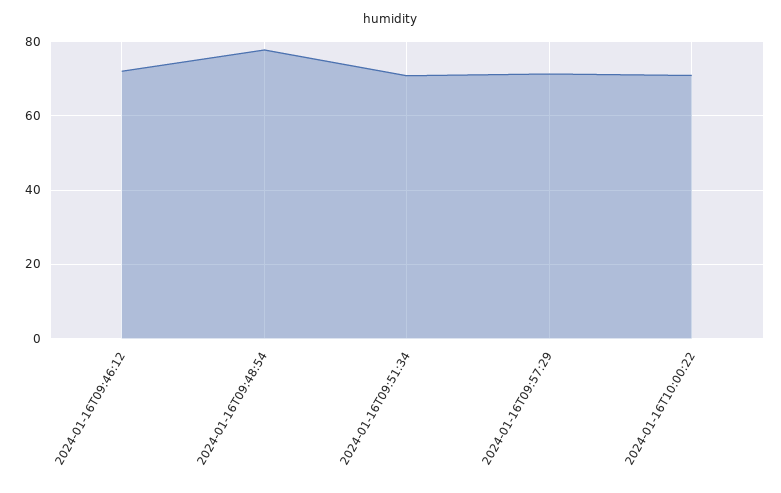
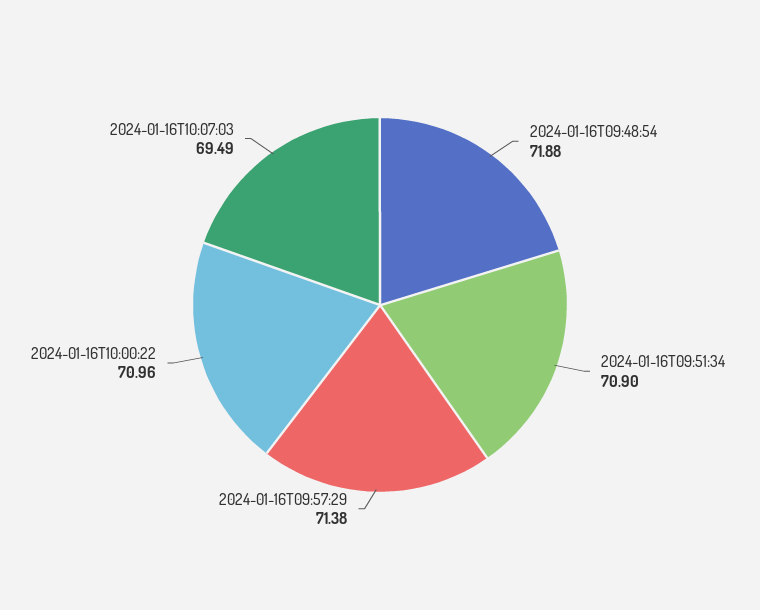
2024-01-16T09:46:12: 72 -> none
2024-01-16T09:48:54: 78 -> 71.88
2024-01-16T10:07:03: none -> 69.49

